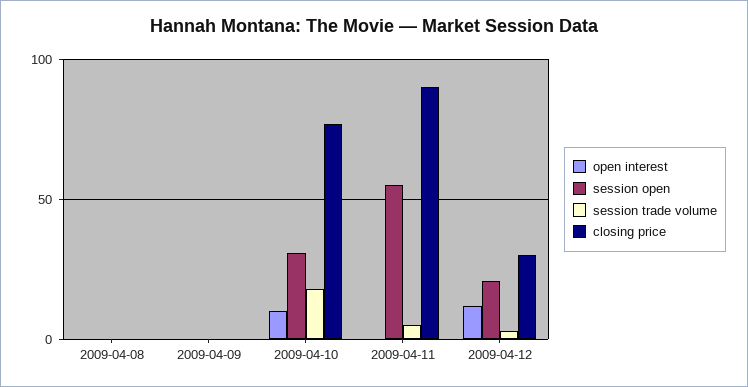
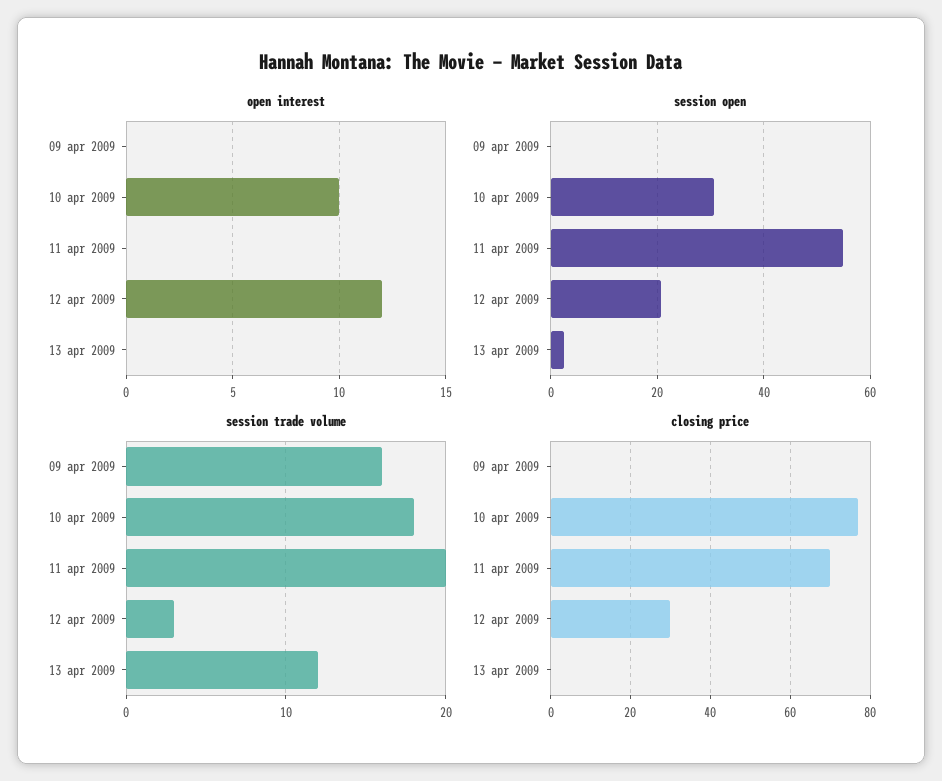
open interest, 2009-04-08: 0 -> none
session open, 2009-04-08: 0 -> none
session trade volume, 2009-04-08: 0 -> none
closing price, 2009-04-08: 0 -> none
session trade volume, 2009-04-09: 0 -> 16
session trade volume, 2009-04-11: 5 -> 20
closing price, 2009-04-11: 90 -> 70
open interest, 13 apr 2009: none -> 0
session open, 13 apr 2009: none -> 2
session trade volume, 13 apr 2009: none -> 12
closing price, 13 apr 2009: none -> 0

